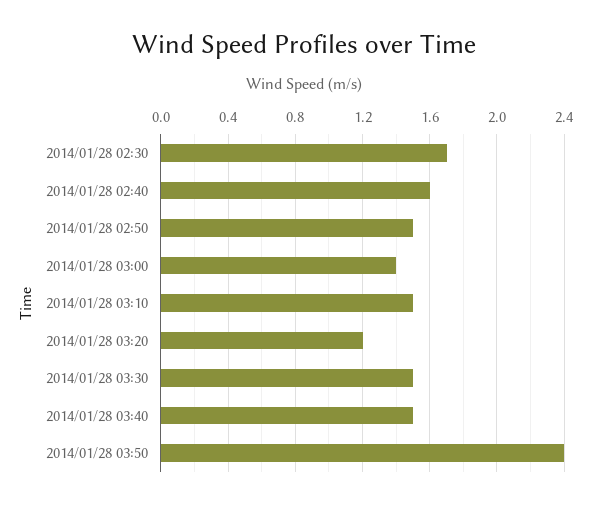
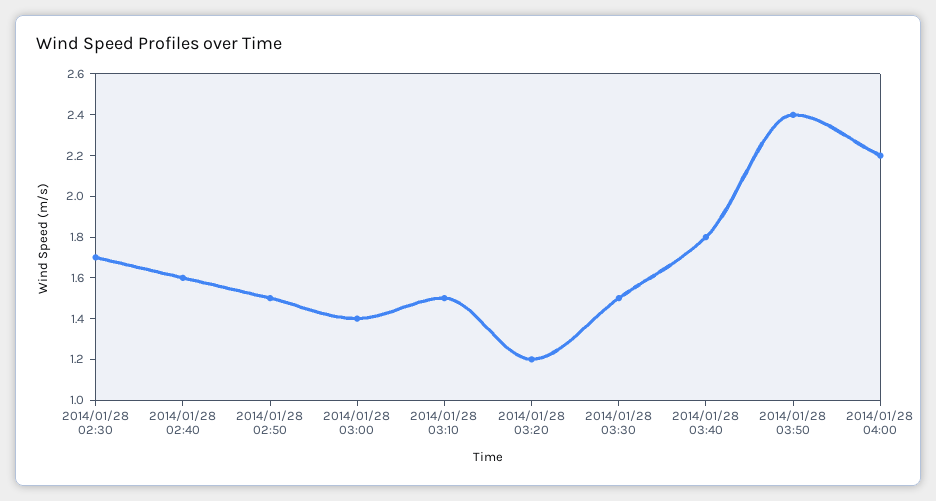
2014/01/28 03:40: 1.5 -> 1.8
2014/01/28 04:00: none -> 2.2

